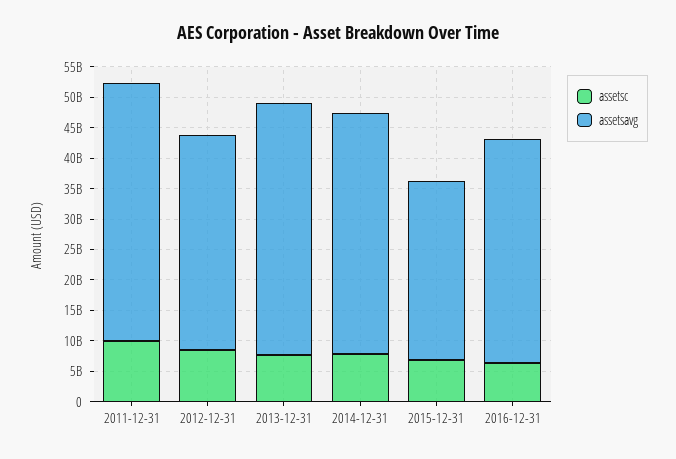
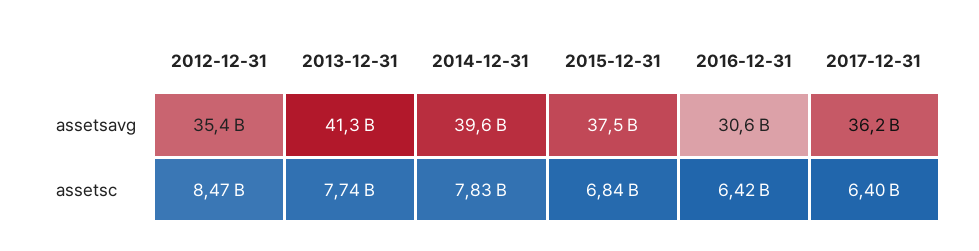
assetsc, 2011-12-31: 10000000000 -> none
assetsavg, 2011-12-31: 42500000000 -> none
assetsavg, 2015-12-31: 30000000000 -> 37500000000
assetsavg, 2016-12-31: 37500000000 -> 30600000000
assetsavg, 2017-12-31: none -> 36200000000
assetsc, 2017-12-31: none -> 6400000000

